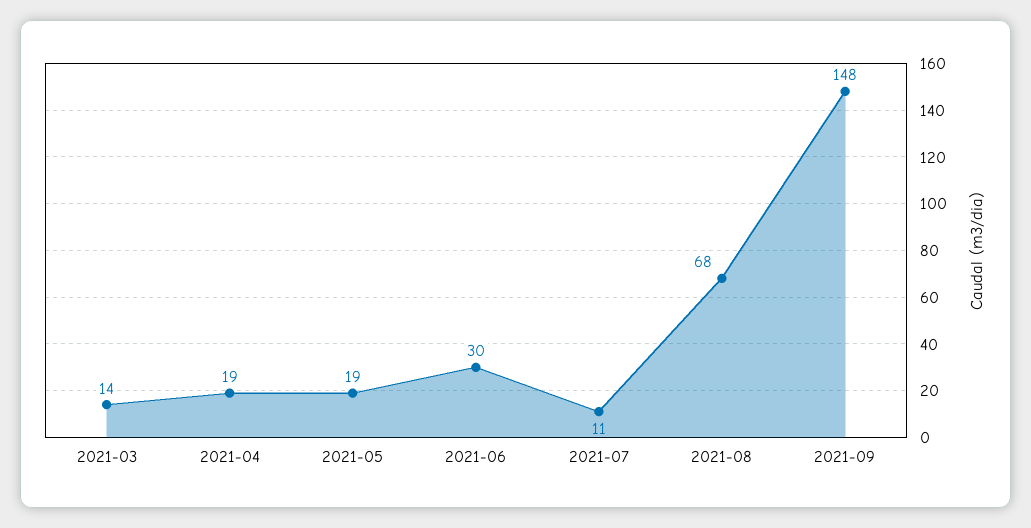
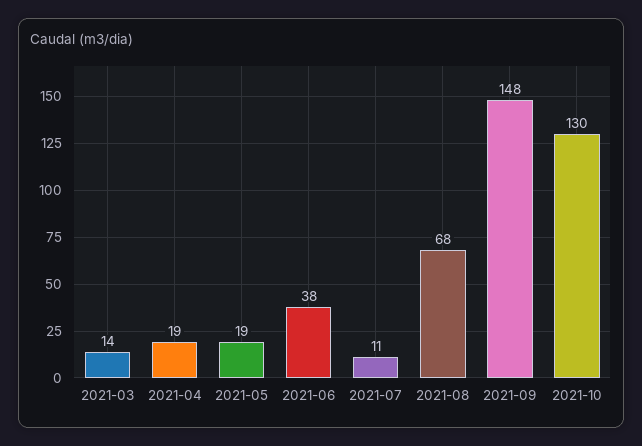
2021-06: 30 -> 38
2021-10: none -> 130

